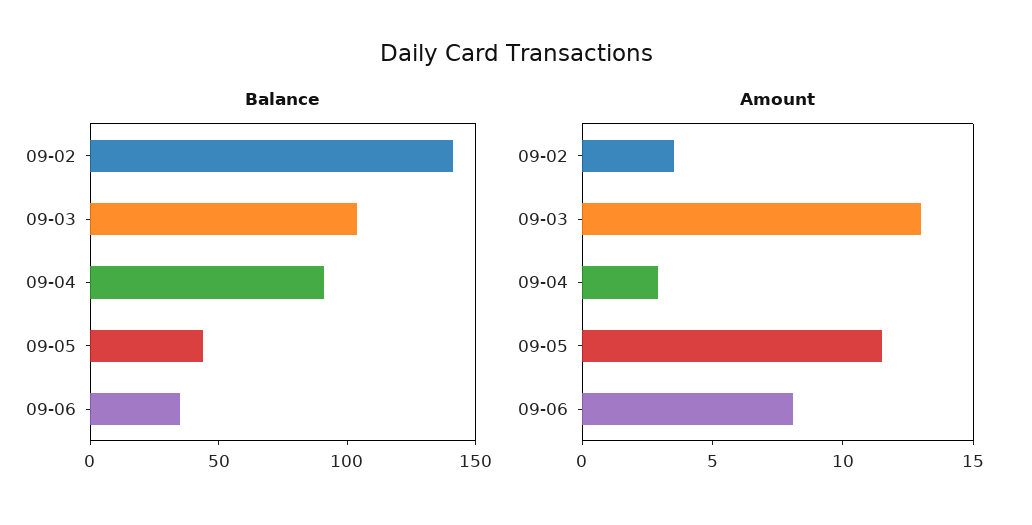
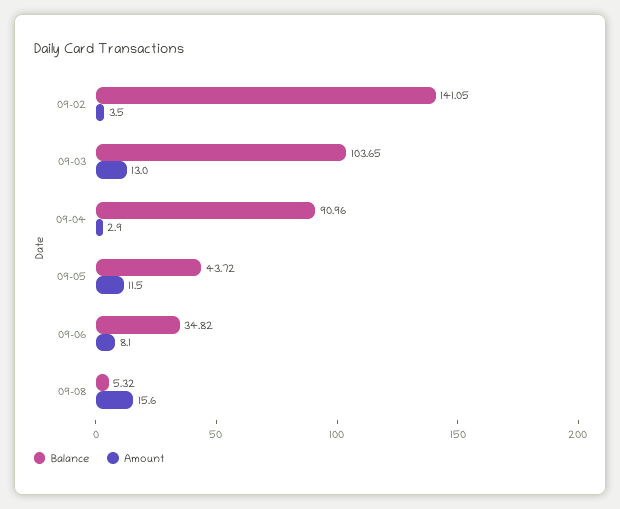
Balance, 09-08: none -> 5.32
Amount, 09-08: none -> 15.6

